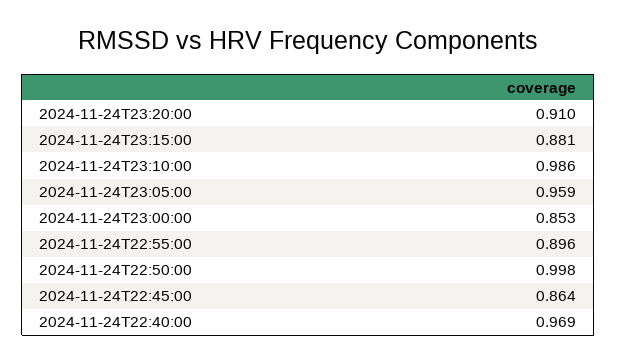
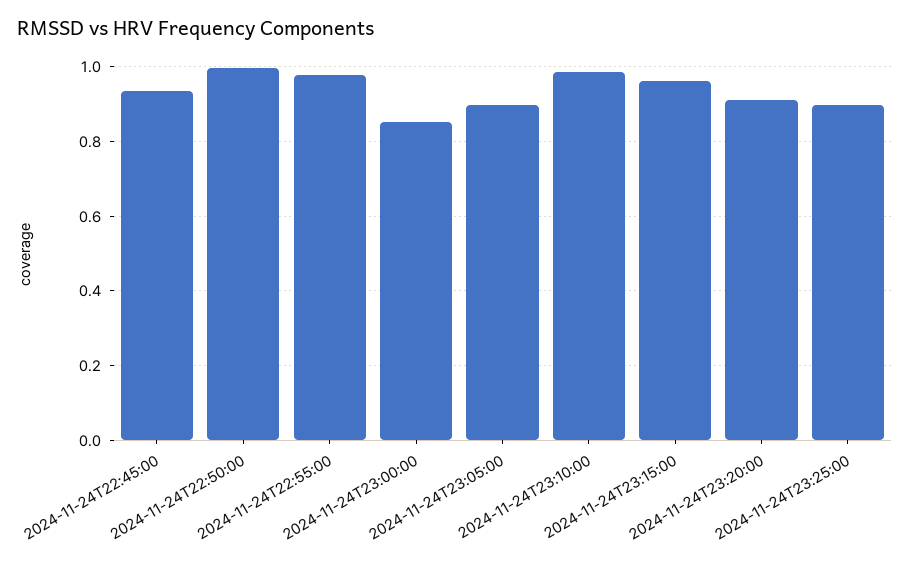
2024-11-24T23:15:00: 0.881 -> 0.96
2024-11-24T23:05:00: 0.959 -> 0.9
2024-11-24T22:55:00: 0.896 -> 0.98
2024-11-24T22:45:00: 0.864 -> 0.94
2024-11-24T22:40:00: 0.969 -> none
2024-11-24T23:25:00: none -> 0.9

